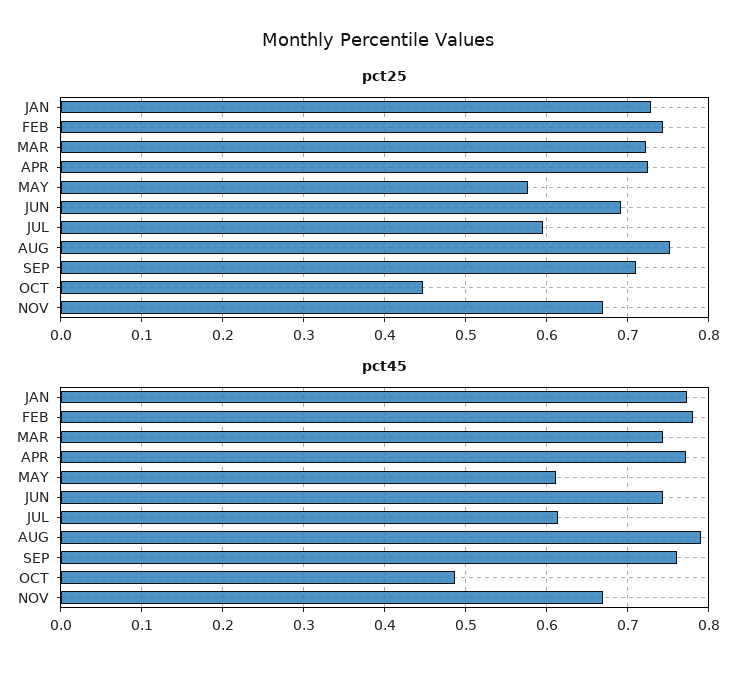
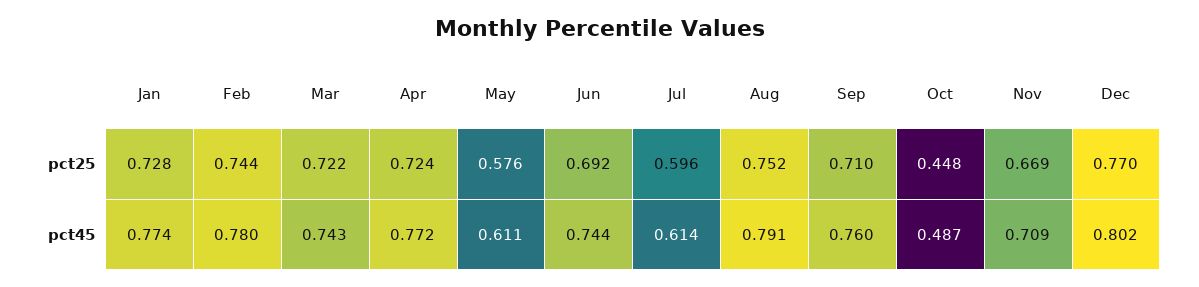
pct45, NOV: 0.67 -> 0.709
pct25, Dec: none -> 0.77
pct45, Dec: none -> 0.802

